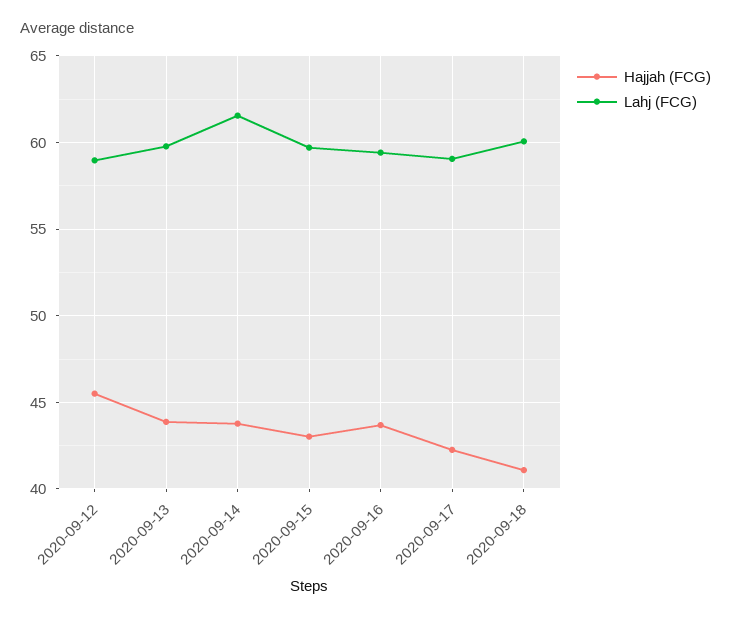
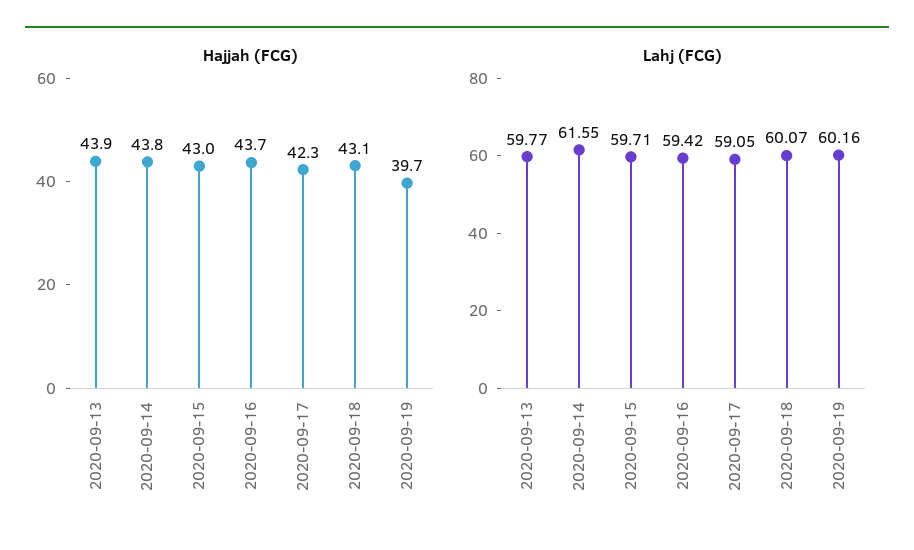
Hajjah (FCG), 2020-09-12: 45.5 -> none
Lahj (FCG), 2020-09-12: 59 -> none
Hajjah (FCG), 2020-09-18: 41 -> 43.1
Hajjah (FCG), 2020-09-19: none -> 39.7
Lahj (FCG), 2020-09-19: none -> 60.16

